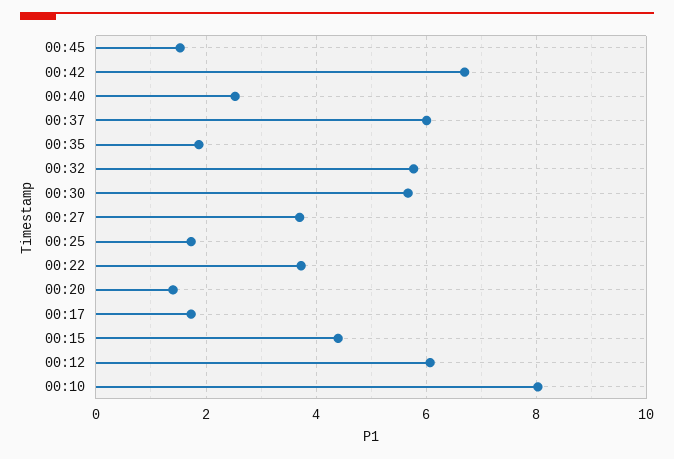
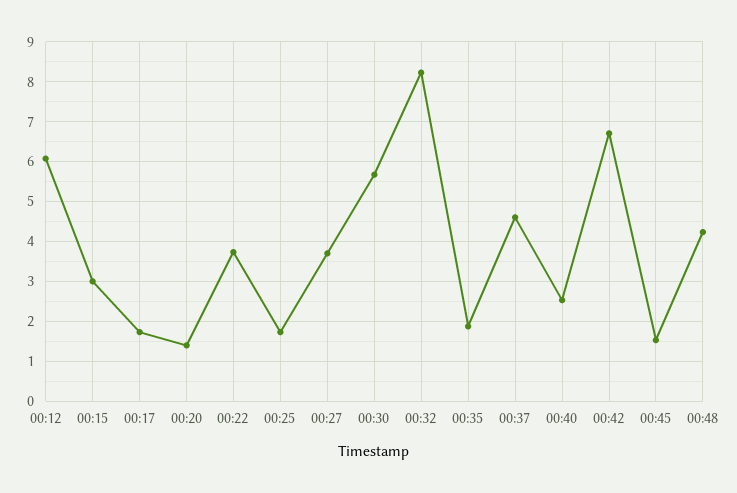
00:37: 6 -> 4.6
00:32: 5.8 -> 8.2
00:15: 4.4 -> 3
00:10: 8 -> none
00:48: none -> 4.2

